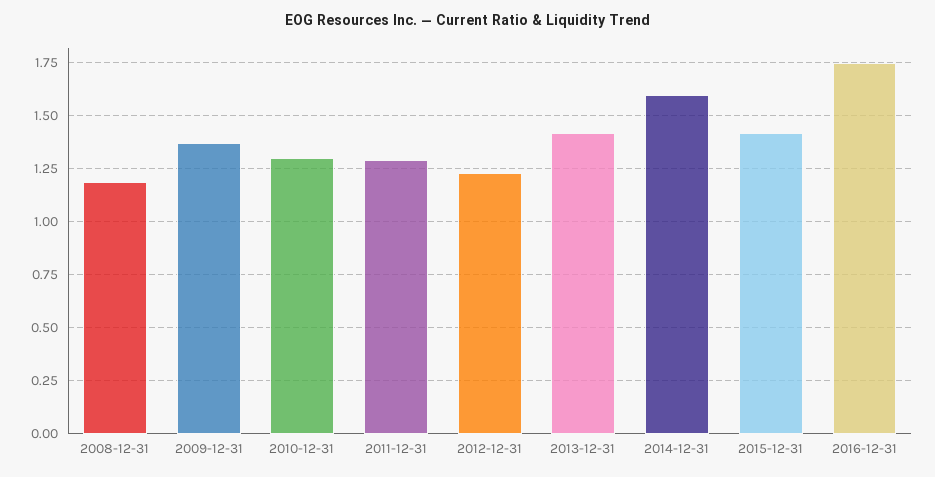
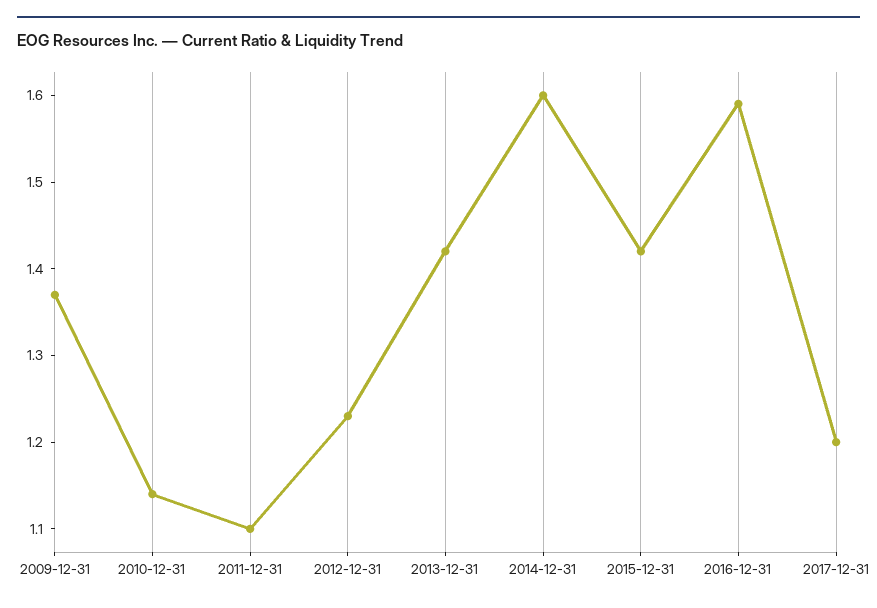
2008-12-31: 1.2 -> none
2010-12-31: 1.3 -> 1.14
2011-12-31: 1.3 -> 1.1
2016-12-31: 1.75 -> 1.59
2017-12-31: none -> 1.2

